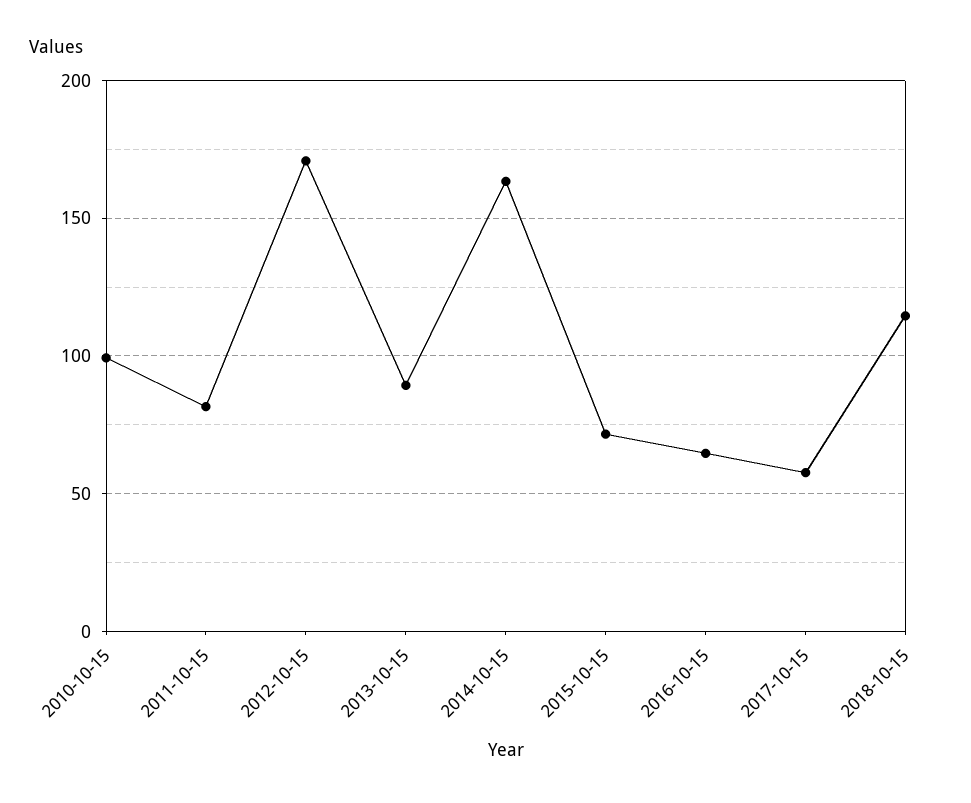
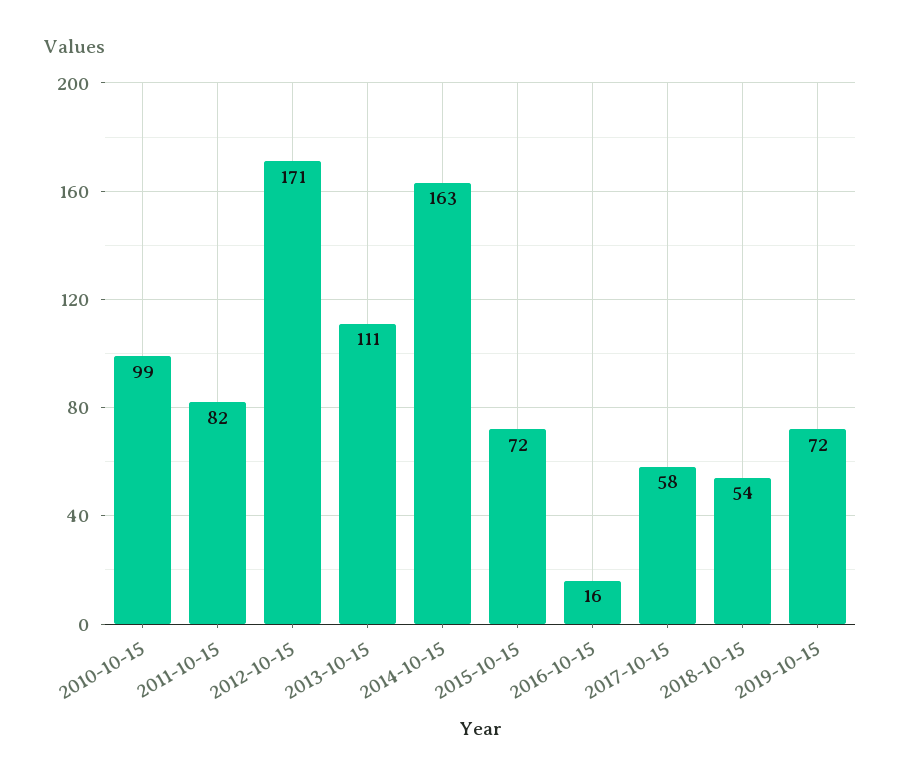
2013-10-15: 90 -> 111
2016-10-15: 65 -> 16
2018-10-15: 115 -> 54
2019-10-15: none -> 72

